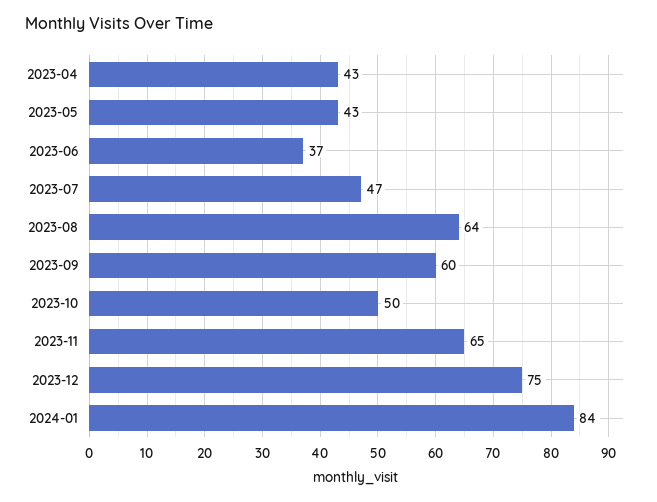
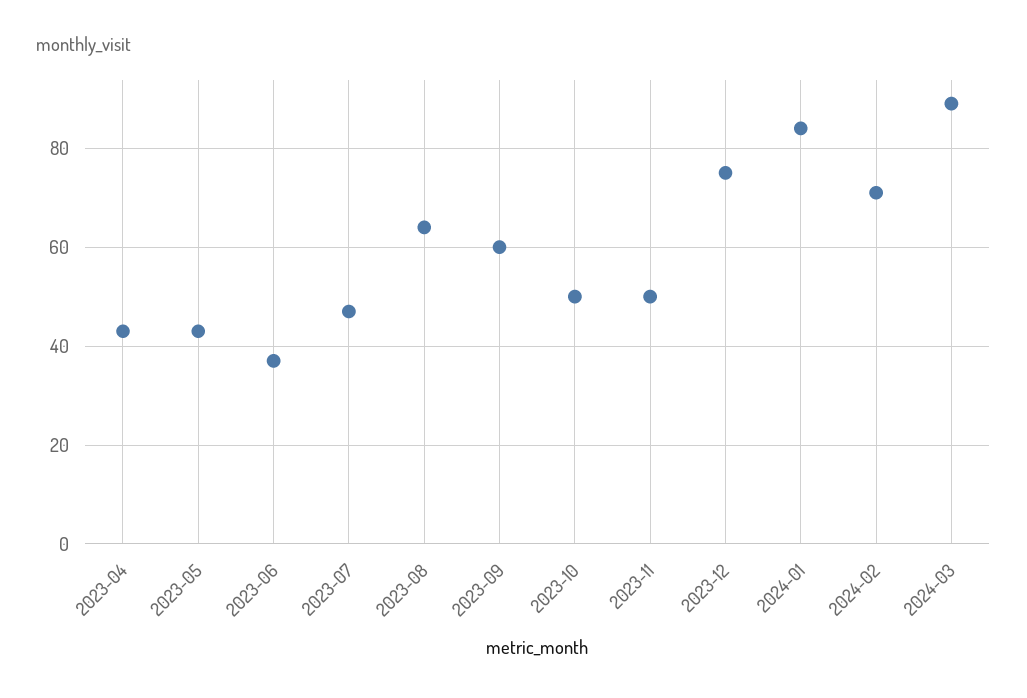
2023-11: 65 -> 50
2024-02: none -> 70
2024-03: none -> 90

